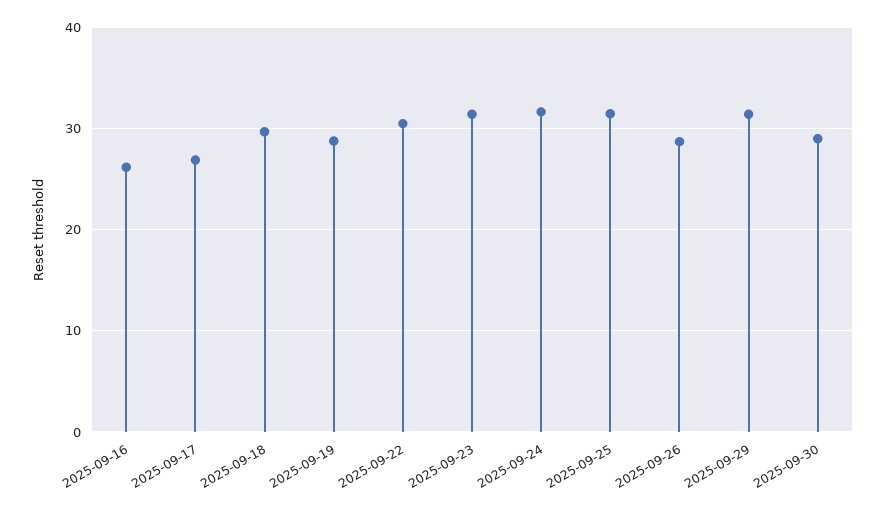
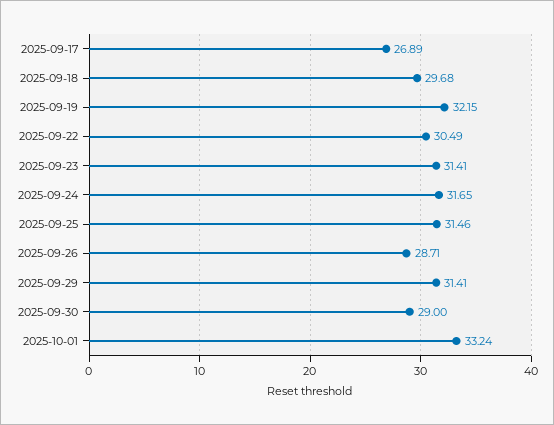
2025-09-16: 26 -> none
2025-09-19: 29 -> 32.15
2025-10-01: none -> 33.24

